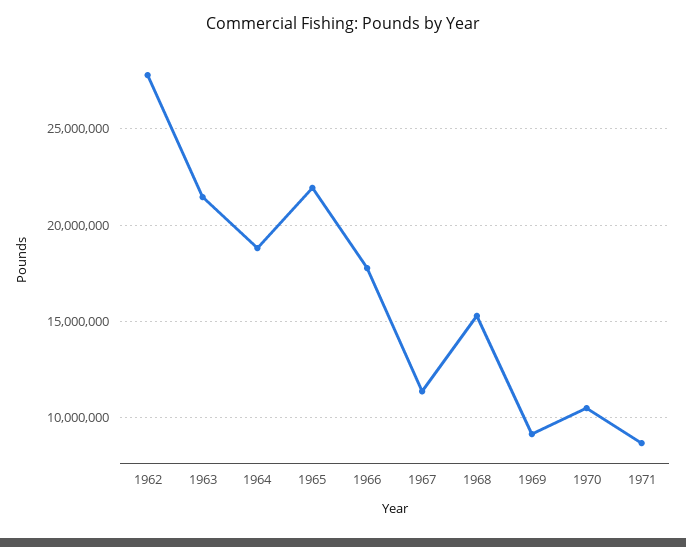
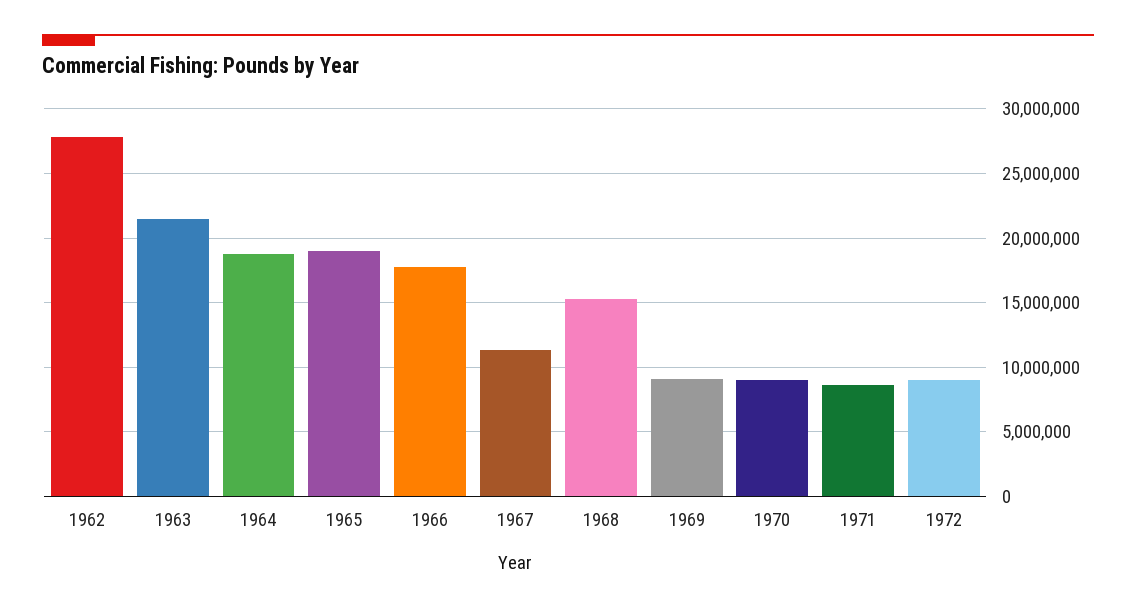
1965: 22000000 -> 19000000
1970: 10500000 -> 9000000
1972: none -> 9000000

